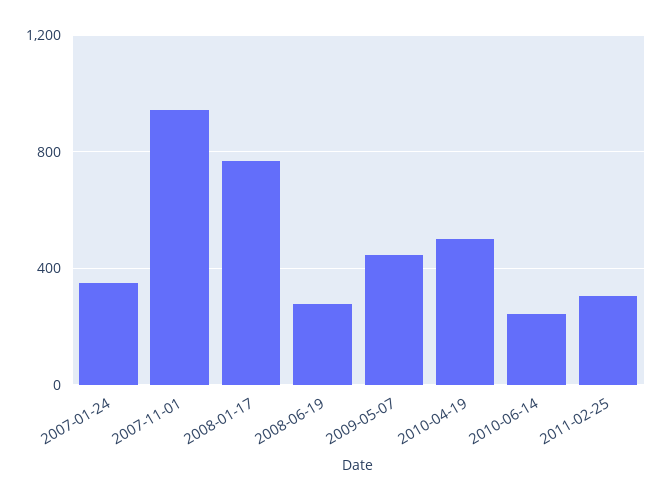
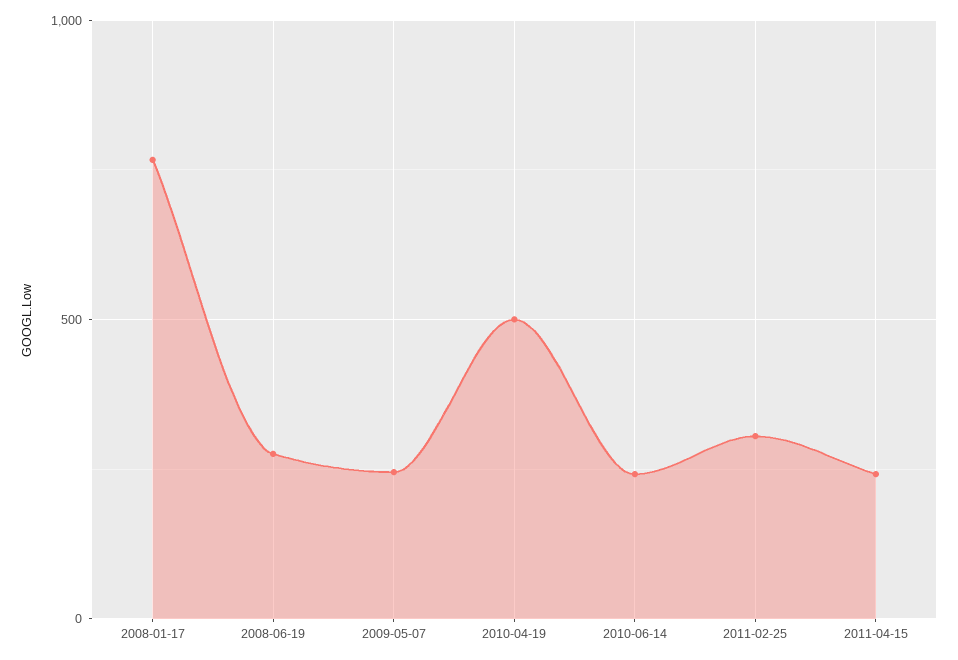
2007-01-24: 350 -> none
2007-11-01: 950 -> none
2009-05-07: 450 -> 250
2011-04-15: none -> 250

